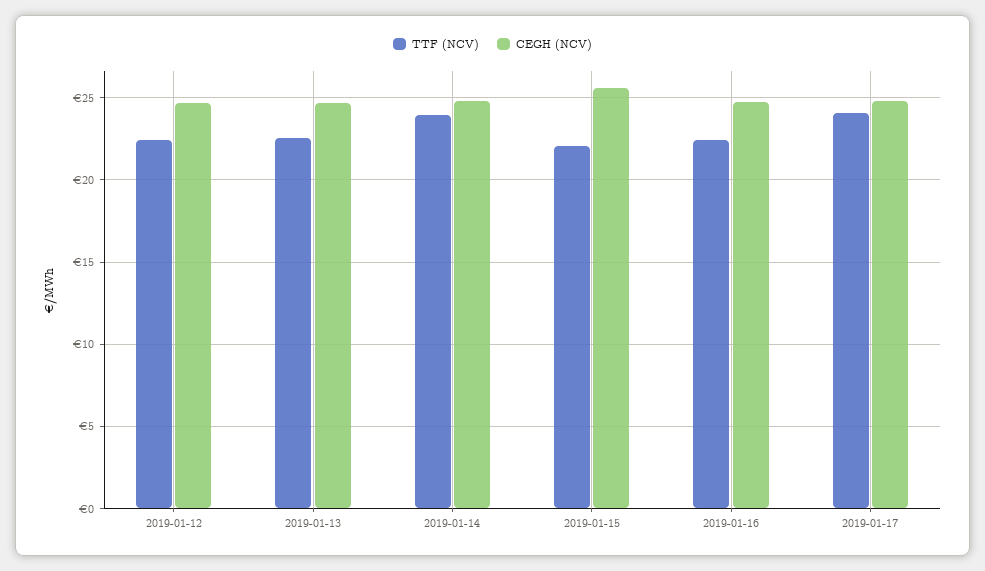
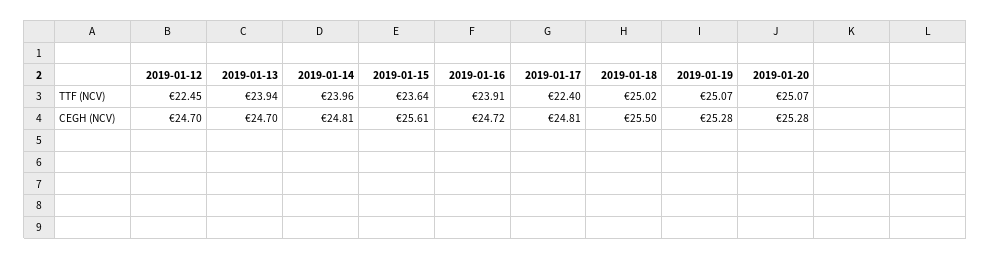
TTF (NCV), 2019-01-13: 22.5 -> 23.94
TTF (NCV), 2019-01-15: 22 -> 23.64
TTF (NCV), 2019-01-16: 22.5 -> 23.91
TTF (NCV), 2019-01-17: 24 -> 22.4
TTF (NCV), 2019-01-18: none -> 25.02
TTF (NCV), 2019-01-19: none -> 25.07
TTF (NCV), 2019-01-20: none -> 25.07
CEGH (NCV), 2019-01-18: none -> 25.5
CEGH (NCV), 2019-01-19: none -> 25.28
CEGH (NCV), 2019-01-20: none -> 25.28

